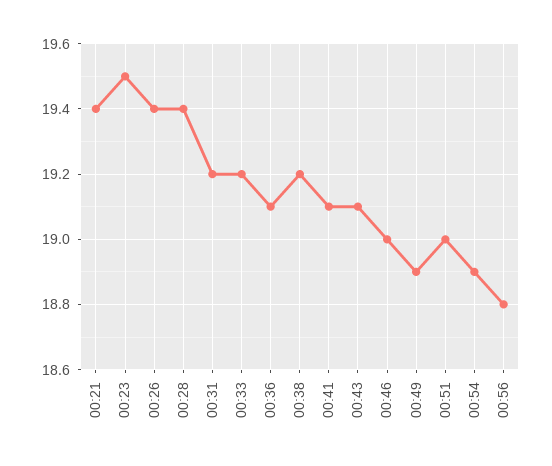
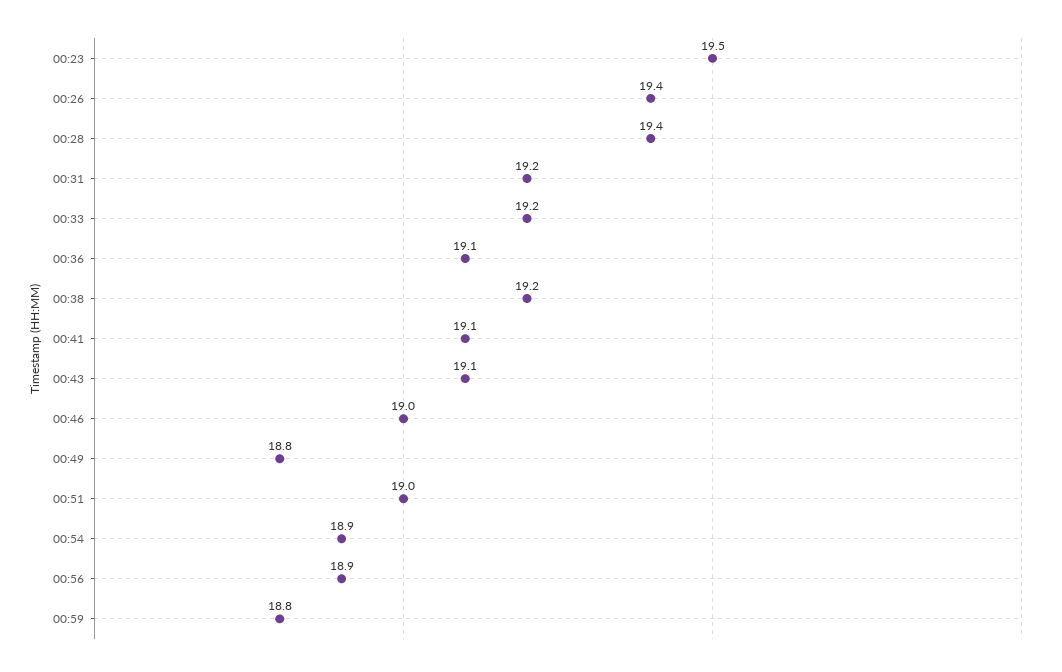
00:21: 19.4 -> none
00:49: 18.9 -> 18.8
00:56: 18.8 -> 18.9
00:59: none -> 18.8

